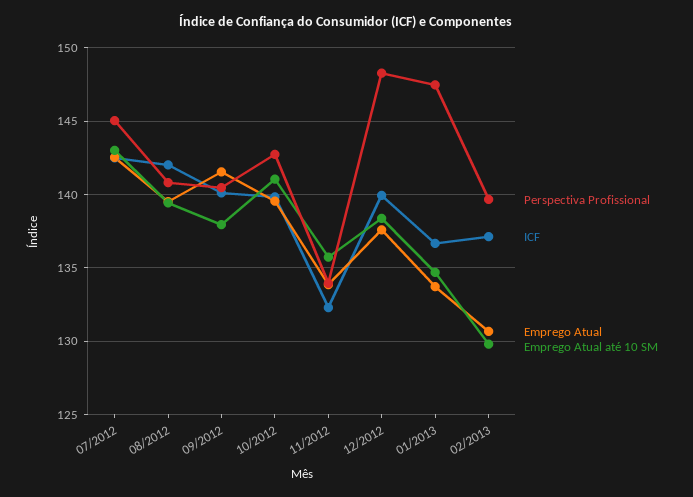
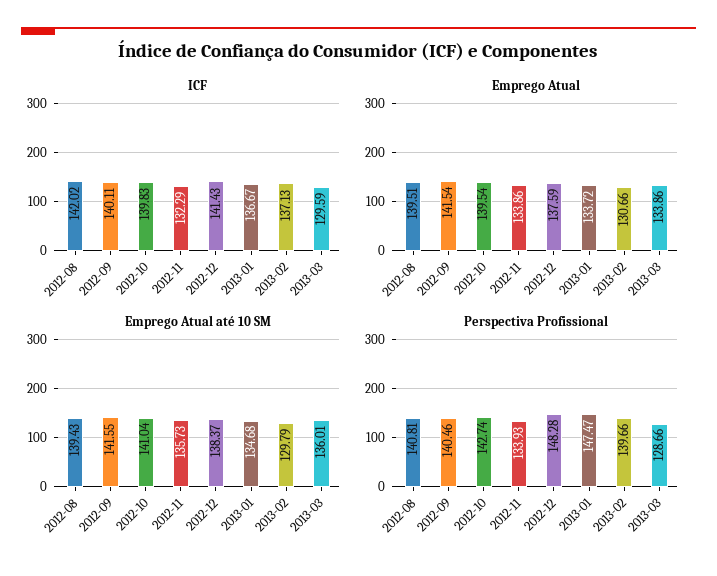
Perspectiva Profissional, 07/2012: 145 -> none
ICF, 07/2012: 142.5 -> none
Emprego Atual, 07/2012: 142.5 -> none
Emprego Atual até 10 SM, 07/2012: 143 -> none
Emprego Atual até 10 SM, 09/2012: 138 -> 141.55
ICF, 12/2012: 140 -> 141.43
ICF, 2013-03: none -> 129.59
Emprego Atual, 2013-03: none -> 133.86
Emprego Atual até 10 SM, 2013-03: none -> 136.01
Perspectiva Profissional, 2013-03: none -> 128.66

